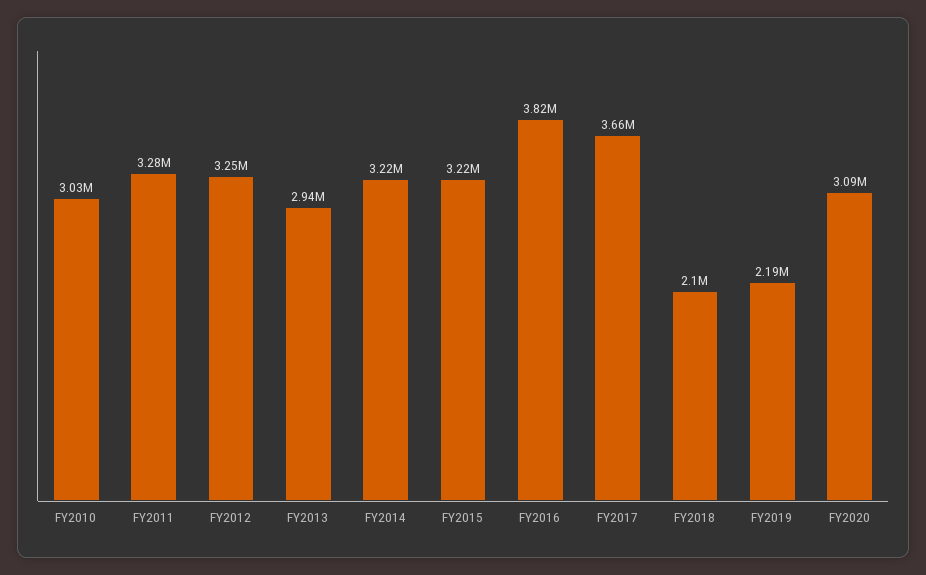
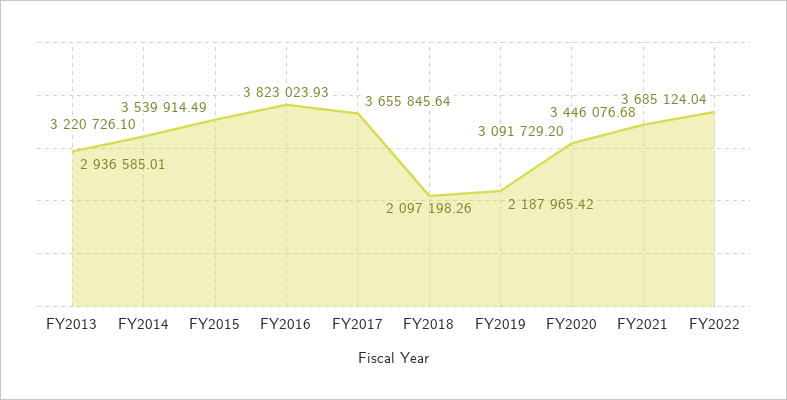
FY2010: 3030000 -> none
FY2011: 3280000 -> none
FY2012: 3250000 -> none
FY2015: 3220000 -> 3539914.49
FY2021: none -> 3446076.68
FY2022: none -> 3685124.04

